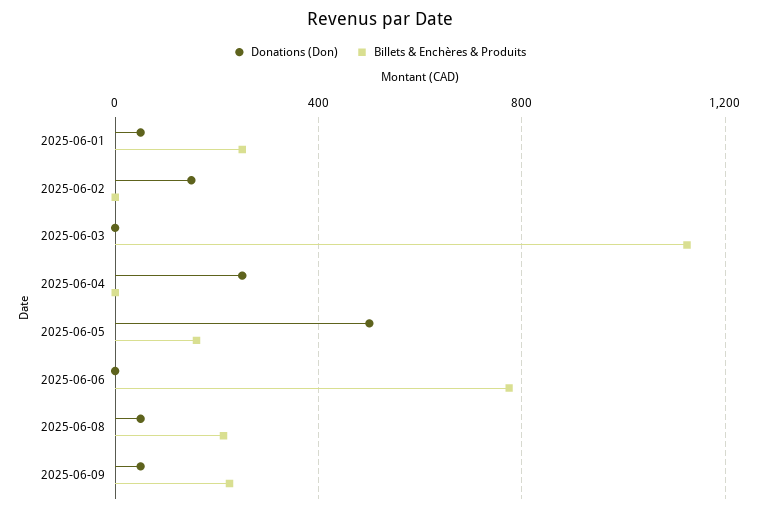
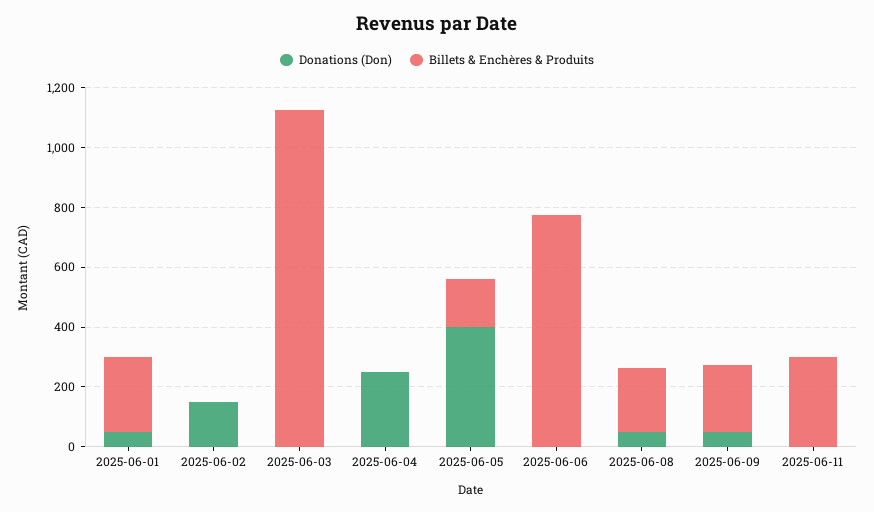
Donations (Don), 2025-06-05: 500 -> 400
Donations (Don), 2025-06-11: none -> 0
Billets & Enchères & Produits, 2025-06-11: none -> 300

